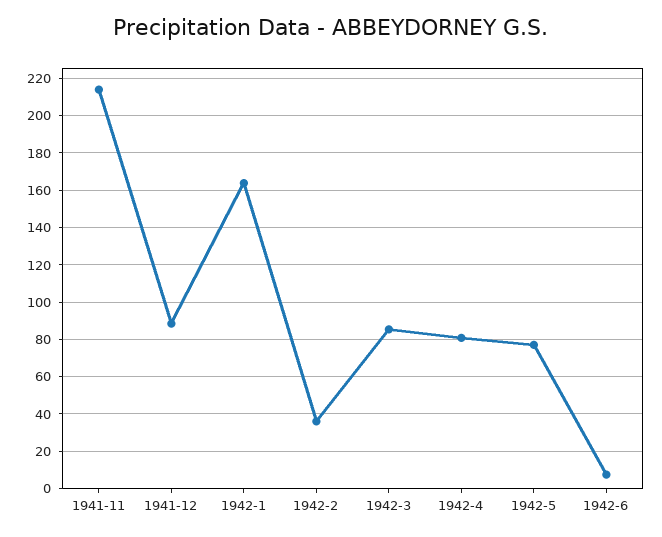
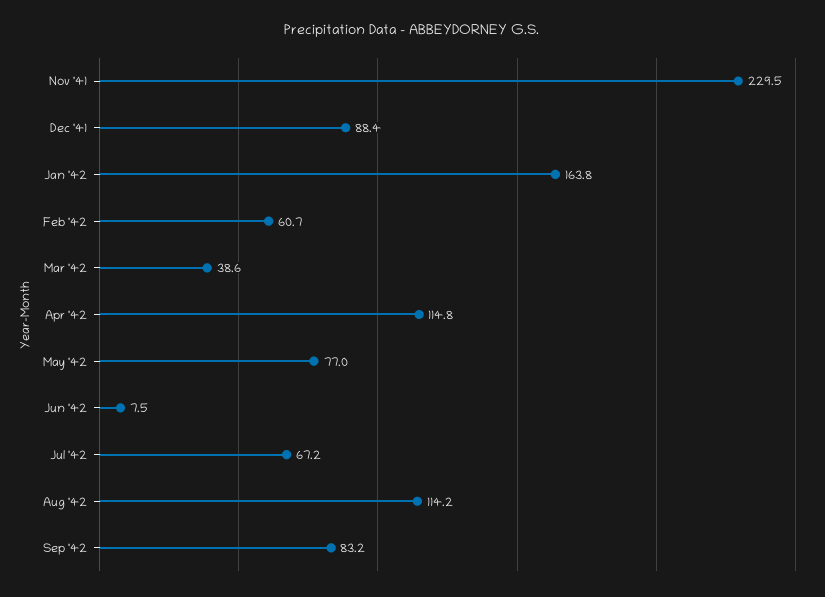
1941-11: 215 -> 229.5
1942-2: 35 -> 60.7
1942-3: 85 -> 38.6
1942-4: 80 -> 114.8
Jul '42: none -> 67.2
Aug '42: none -> 114.2
Sep '42: none -> 83.2

